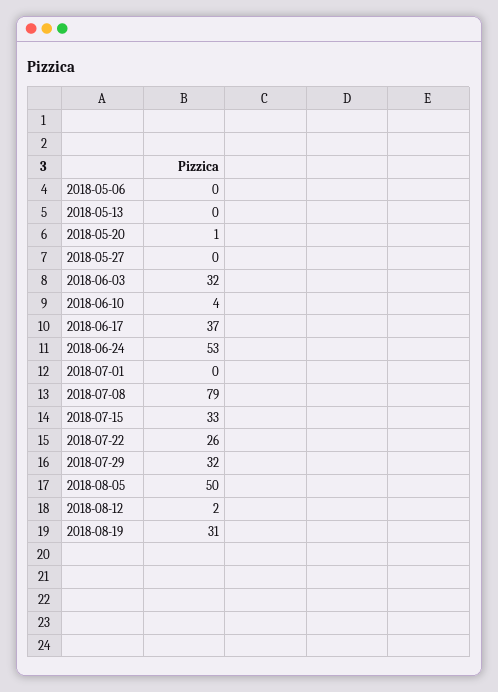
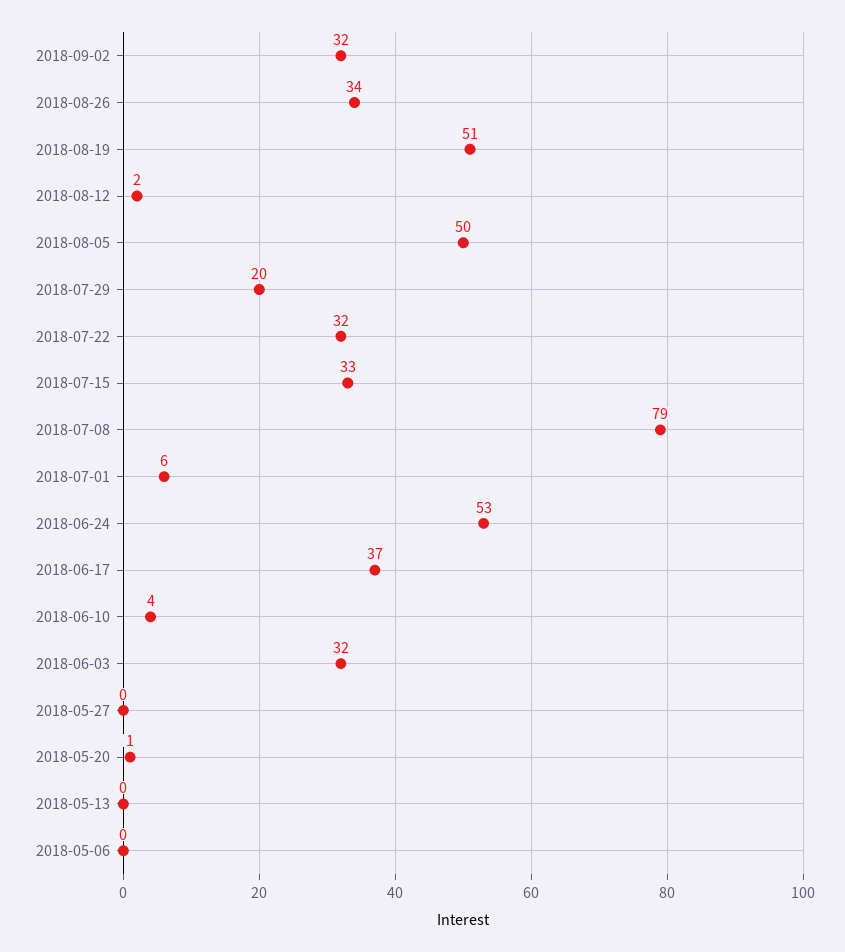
2018-07-01: 0 -> 6
2018-07-22: 26 -> 32
2018-07-29: 32 -> 20
2018-08-19: 31 -> 51
2018-09-02: none -> 32
2018-08-26: none -> 34

